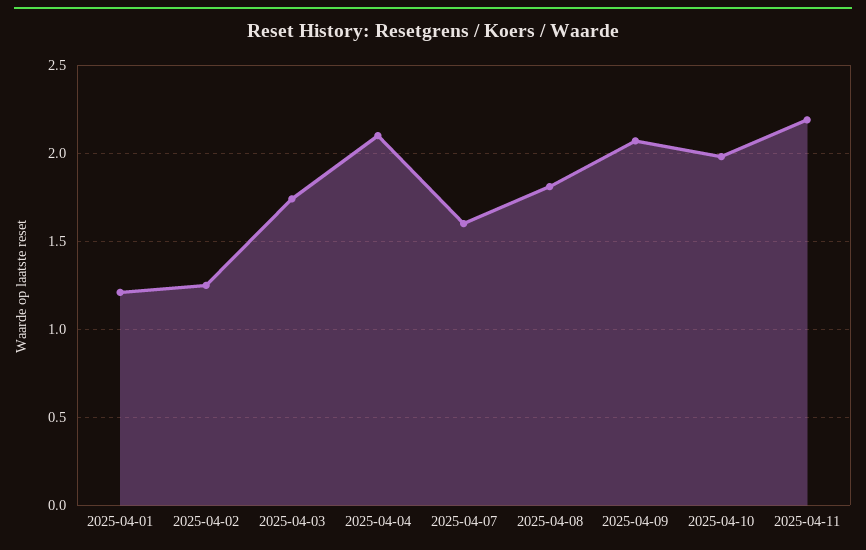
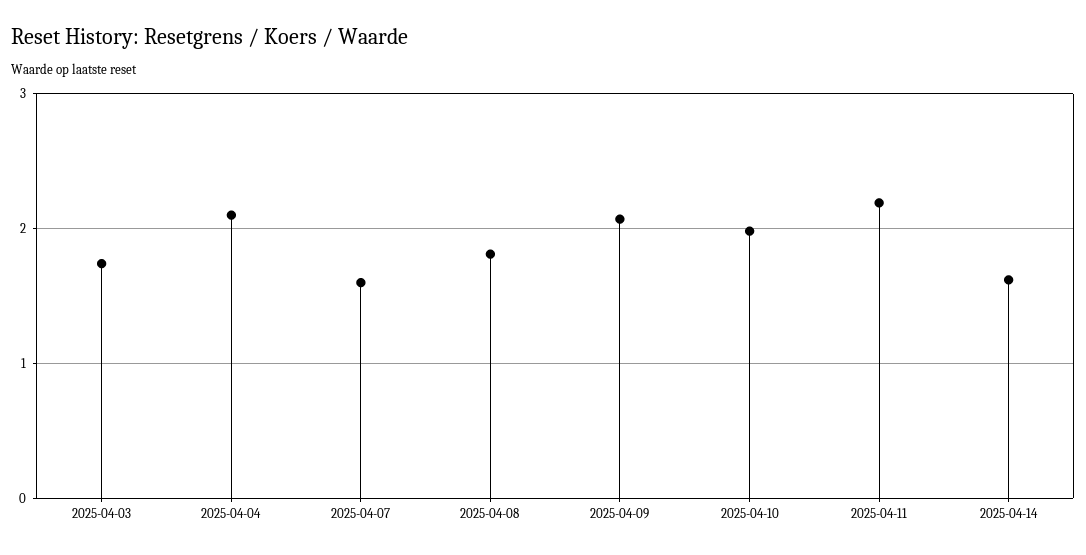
2025-04-01: 1.2 -> none
2025-04-02: 1.25 -> none
2025-04-14: none -> 1.6

